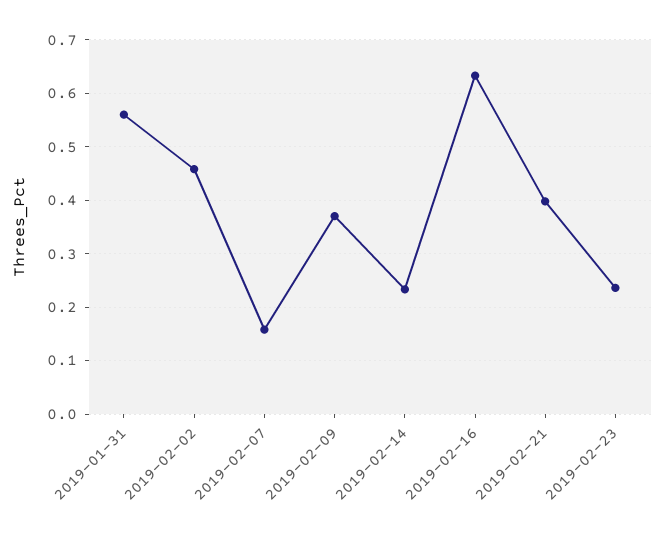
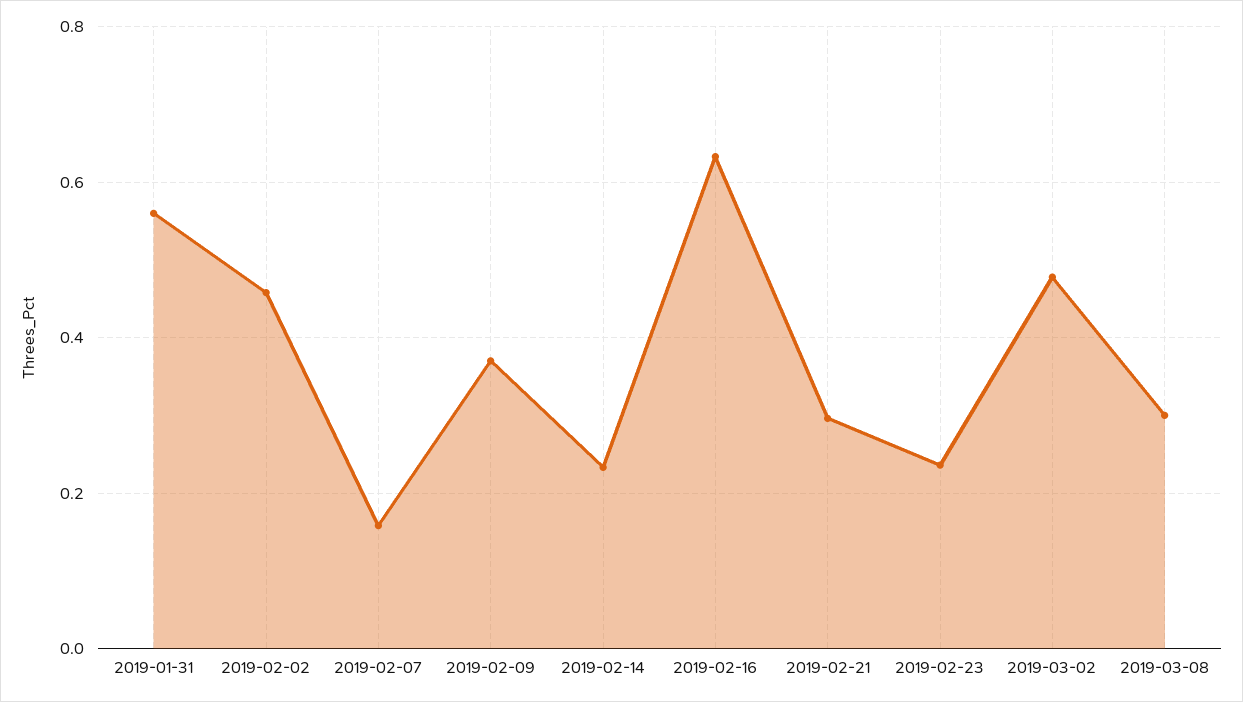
2019-02-21: 0.4 -> 0.3
2019-03-02: none -> 0.48
2019-03-08: none -> 0.3

